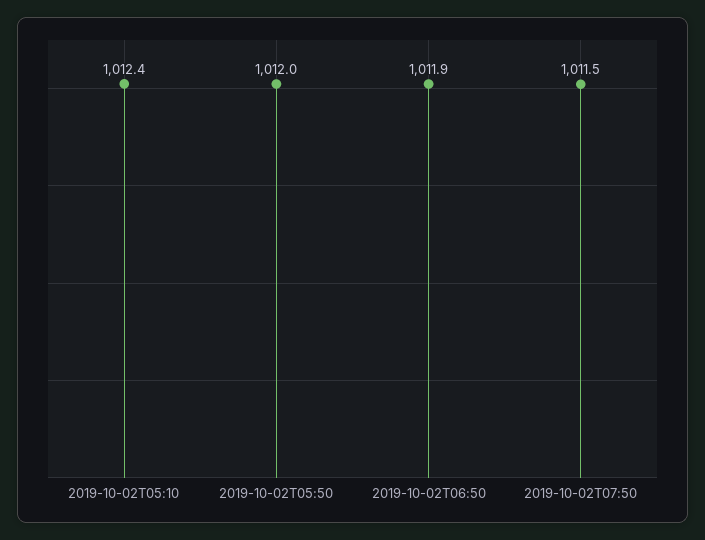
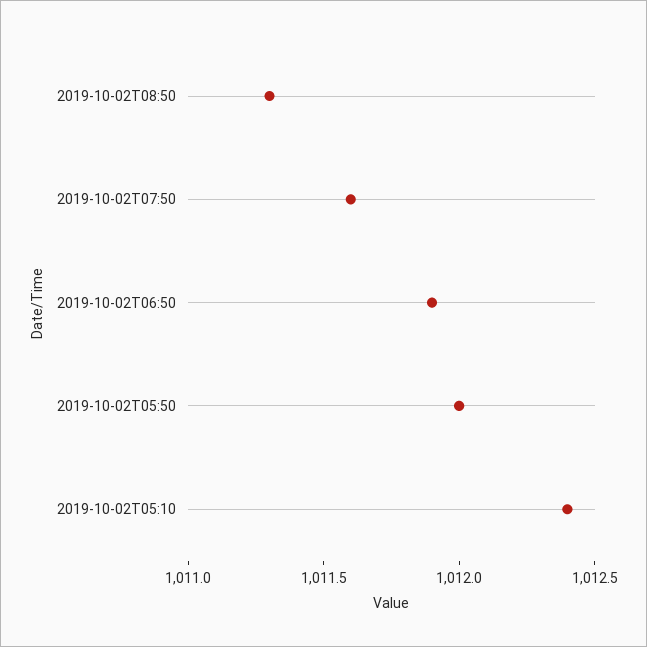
2019-10-02T07:50: 1011.5 -> 1011.6
2019-10-02T08:50: none -> 1011.3

